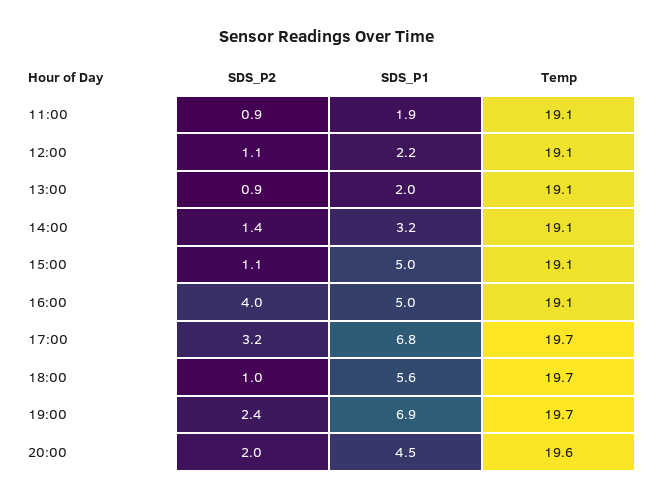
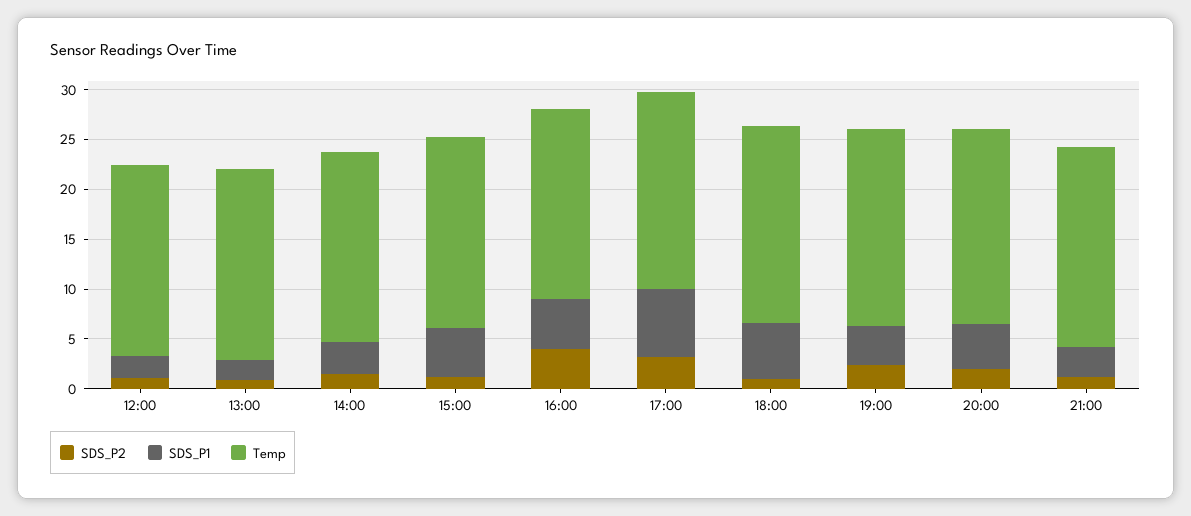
SDS_P2, 11:00: 0.9 -> none
SDS_P1, 11:00: 1.9 -> none
Temp, 11:00: 19.1 -> none
SDS_P1, 19:00: 6.9 -> 4
SDS_P2, 21:00: none -> 1
SDS_P1, 21:00: none -> 3
Temp, 21:00: none -> 20

